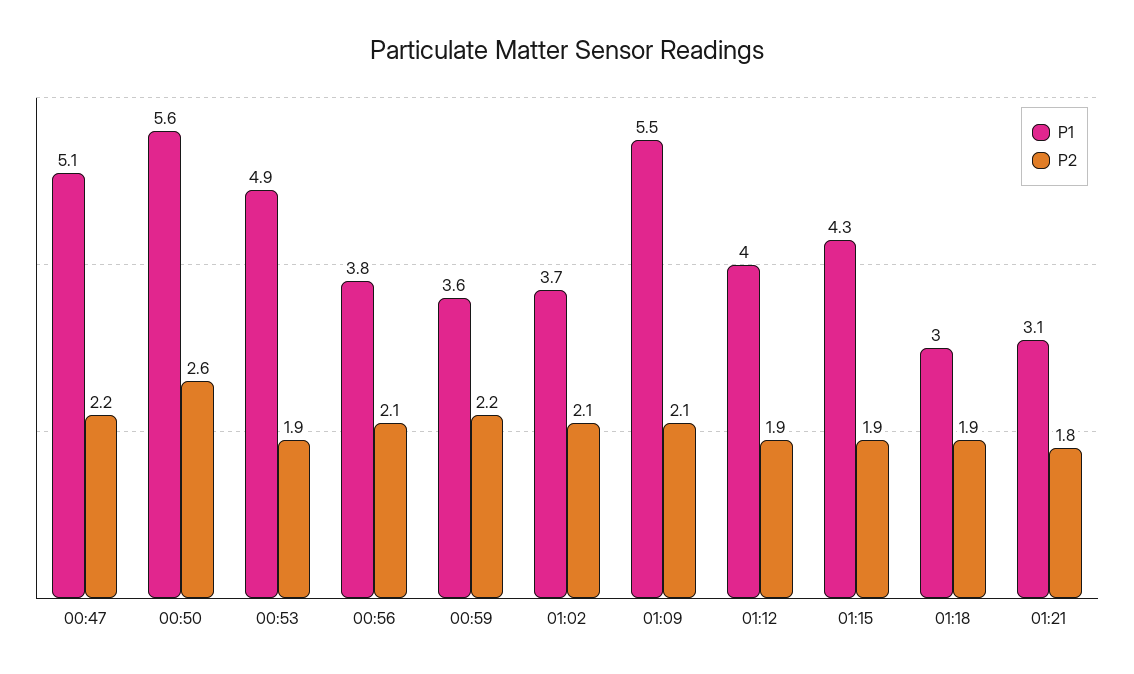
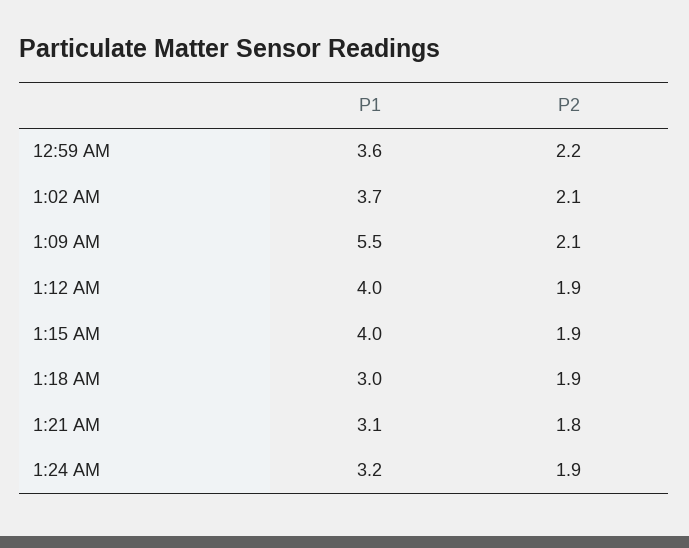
P1, 00:47: 5.1 -> none
P2, 00:47: 2.2 -> none
P1, 00:50: 5.6 -> none
P2, 00:50: 2.6 -> none
P1, 00:53: 4.9 -> none
P2, 00:53: 1.9 -> none
P1, 00:56: 3.8 -> none
P2, 00:56: 2.1 -> none
P1, 01:15: 4.3 -> 4
P1, 1:24 AM: none -> 3.2
P2, 1:24 AM: none -> 1.9

